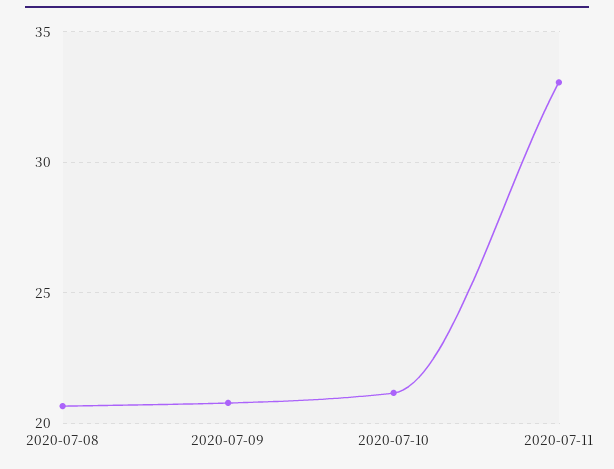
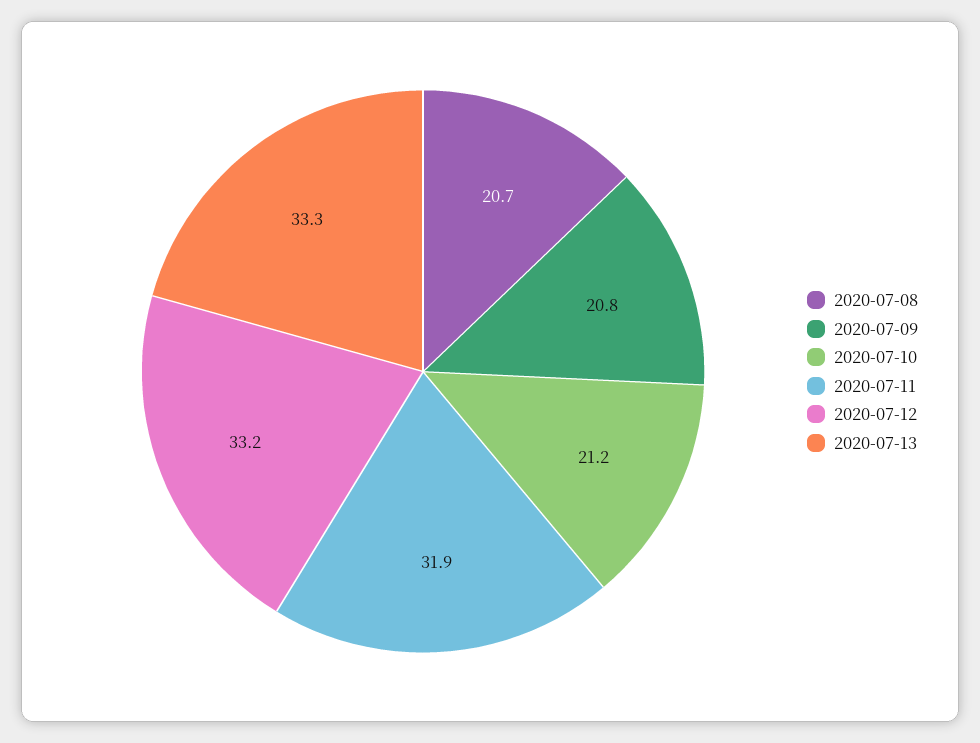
2020-07-11: 33 -> 31.9
2020-07-12: none -> 33.2
2020-07-13: none -> 33.3

